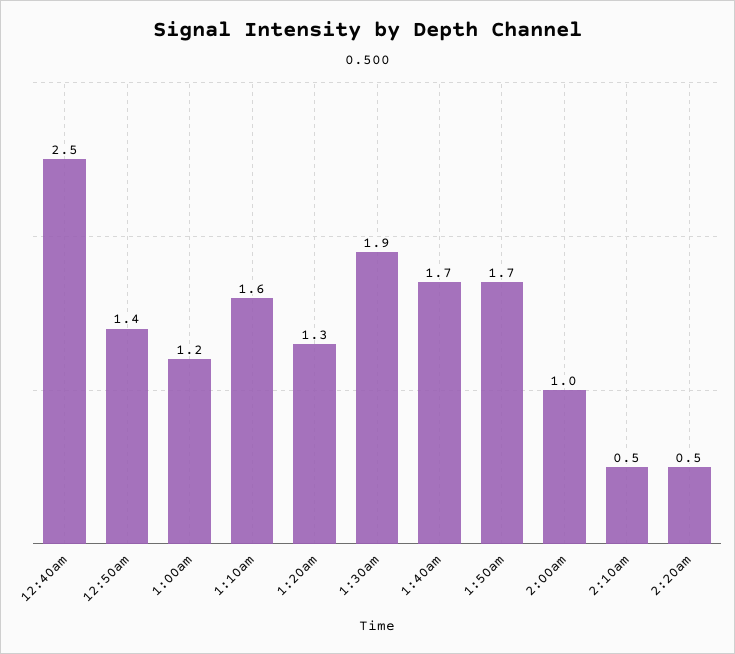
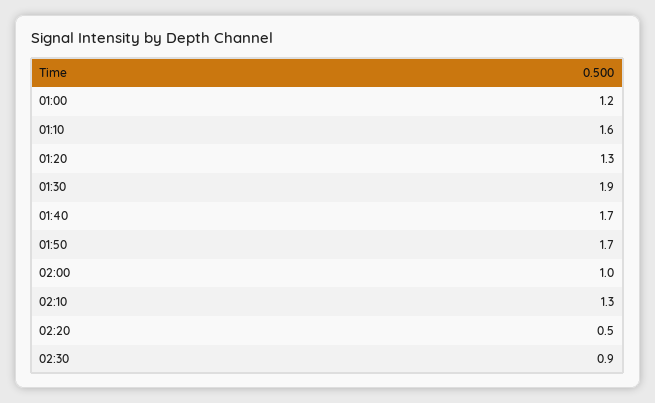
12:40am: 2.5 -> none
12:50am: 1.4 -> none
2:10am: 0.5 -> 1.3
02:30: none -> 0.9

